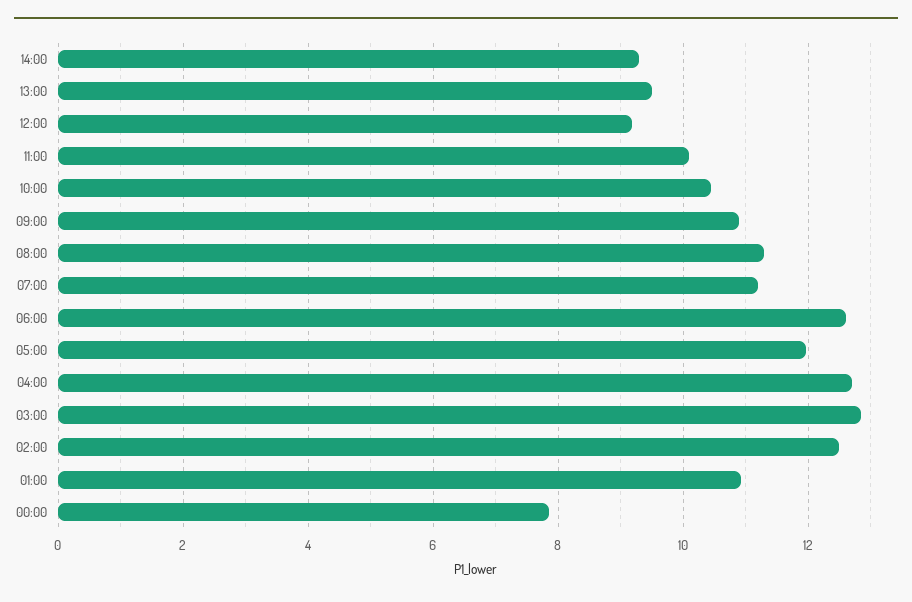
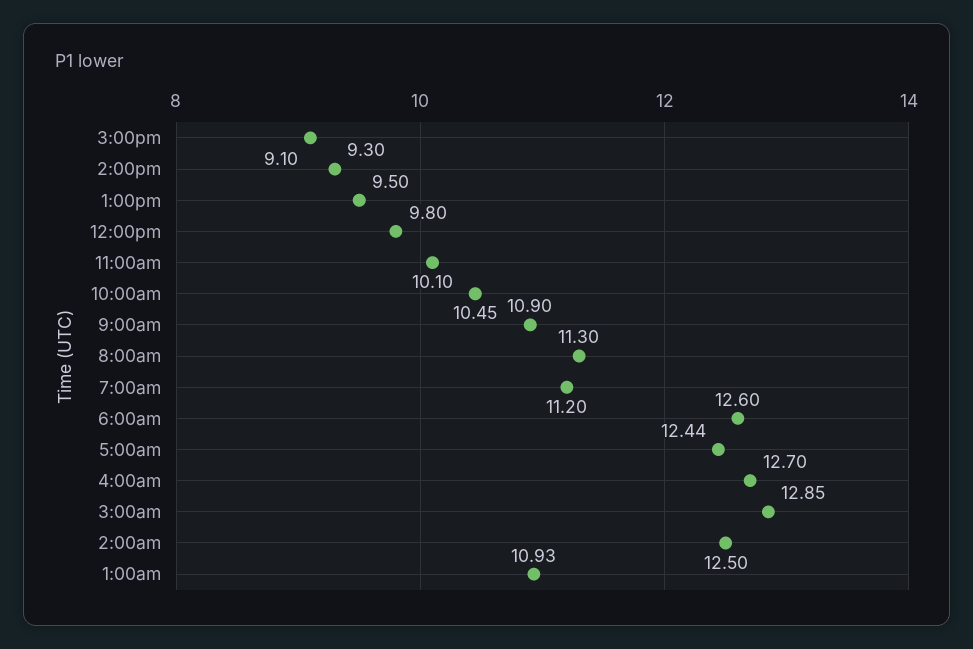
12:00: 9.2 -> 9.8
05:00: 12 -> 12.44
00:00: 7.8 -> none
3:00pm: none -> 9.1

